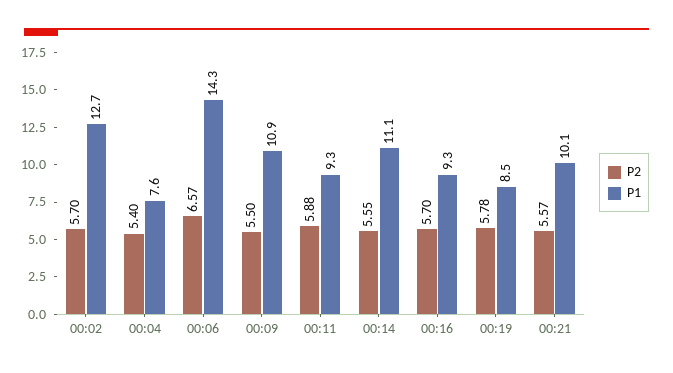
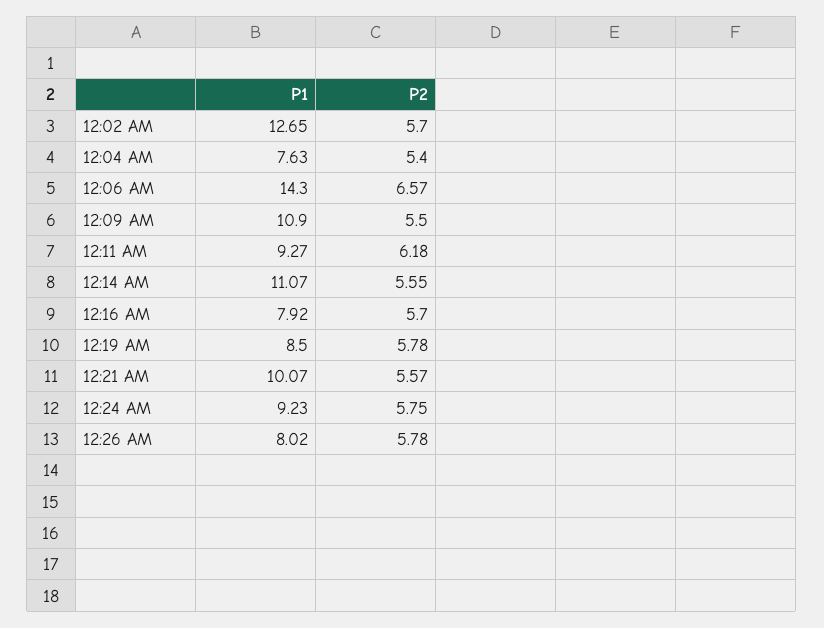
P2, 00:11: 5.88 -> 6.18
P1, 00:16: 9.3 -> 7.92
P1, 12:24 AM: none -> 9.23
P2, 12:24 AM: none -> 5.75
P1, 12:26 AM: none -> 8.02
P2, 12:26 AM: none -> 5.78

